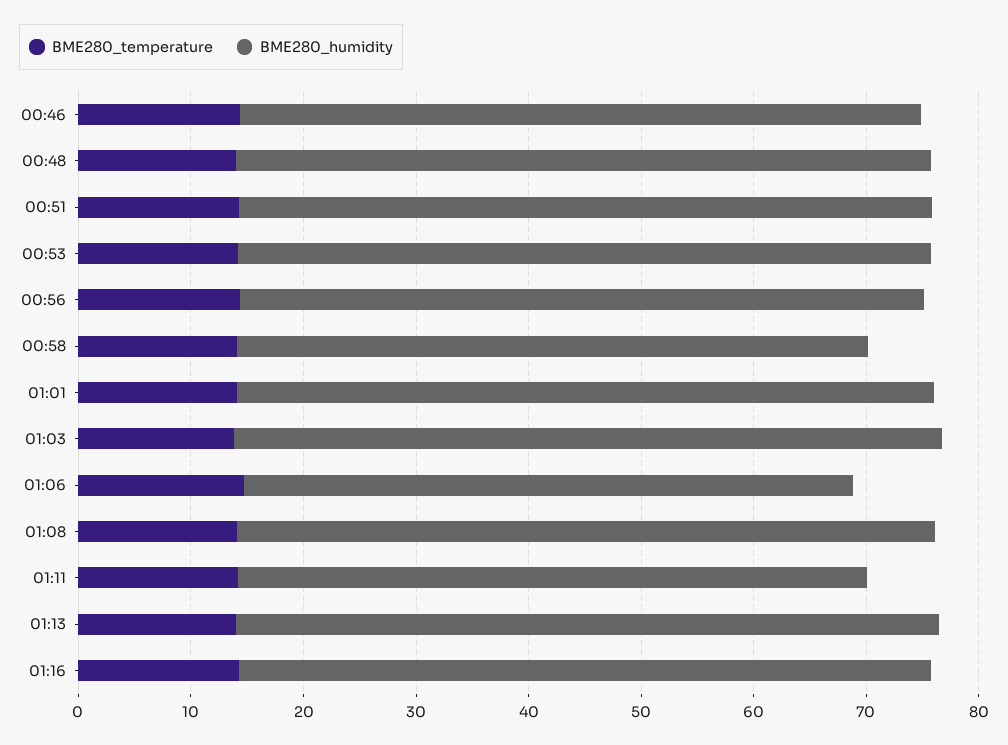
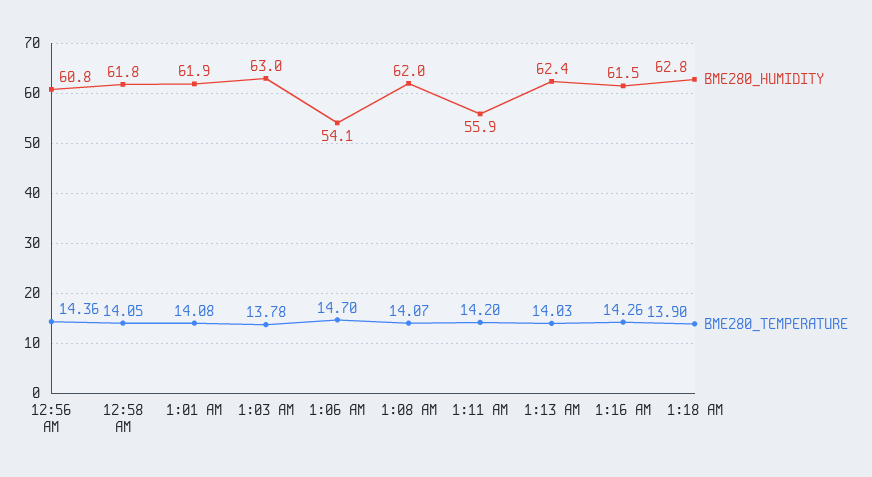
BME280_temperature, 00:46: 14 -> none
BME280_humidity, 00:46: 60 -> none
BME280_temperature, 00:48: 14 -> none
BME280_humidity, 00:48: 62 -> none
BME280_temperature, 00:51: 14 -> none
BME280_humidity, 00:51: 62 -> none
BME280_temperature, 00:53: 14 -> none
BME280_humidity, 00:53: 62 -> none
BME280_humidity, 00:58: 56 -> 61.8
BME280_humidity, 1:18 AM: none -> 62.8
BME280_temperature, 1:18 AM: none -> 13.9

